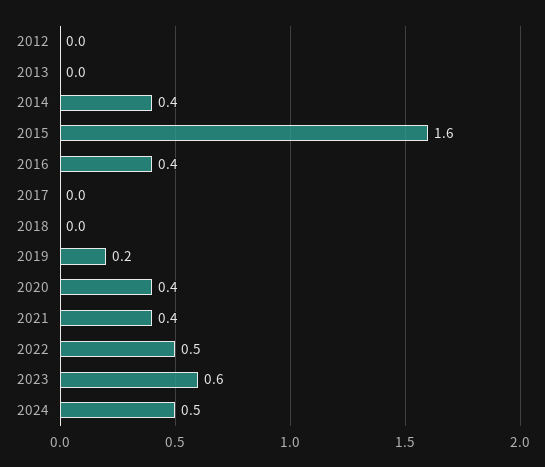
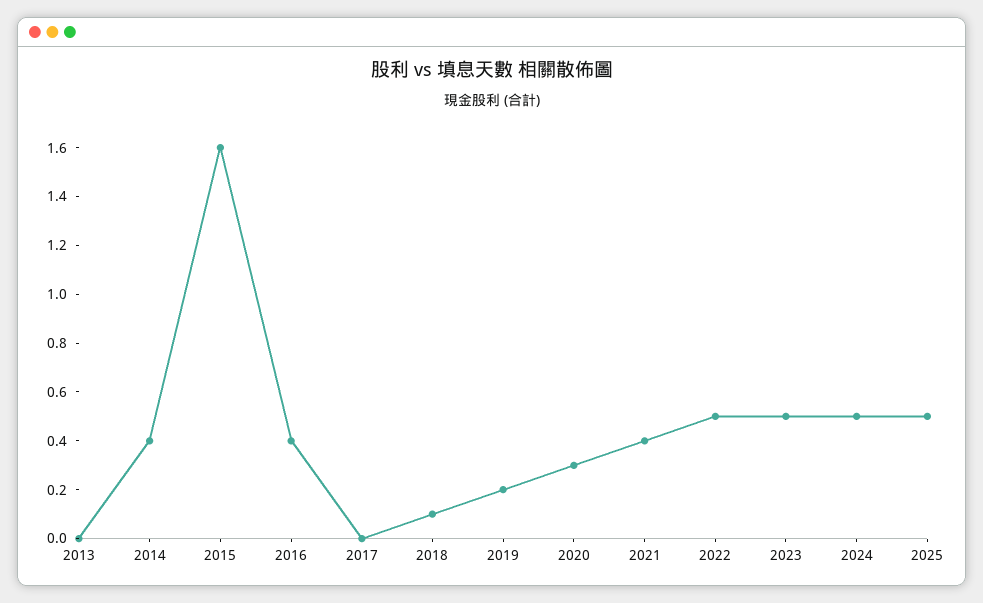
2012: 0 -> none
2018: 0 -> 0.1
2020: 0.4 -> 0.3
2023: 0.6 -> 0.5
2025: none -> 0.5

